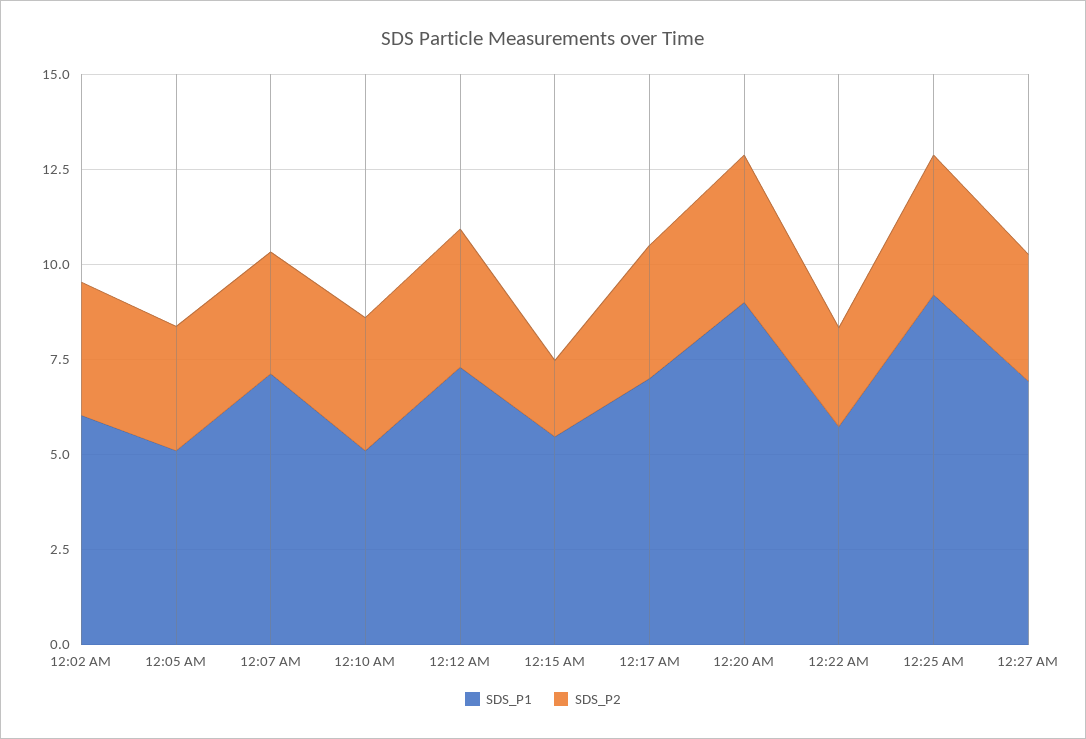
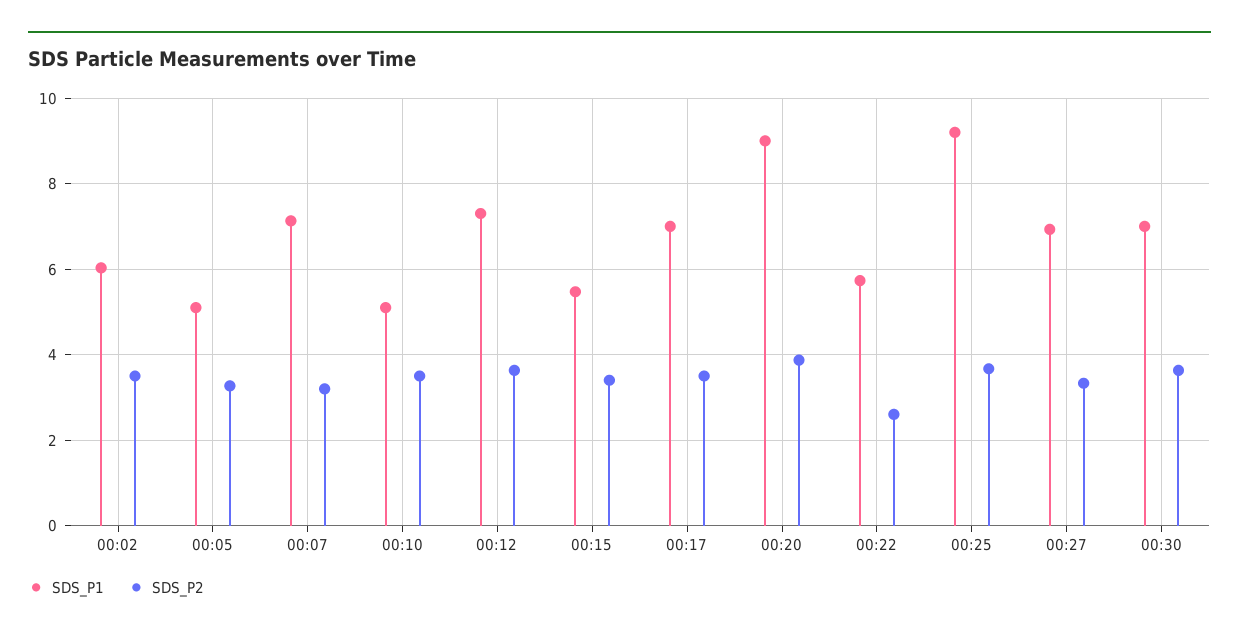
SDS_P2, 12:15 AM: 2 -> 3.4
SDS_P1, 00:30: none -> 7
SDS_P2, 00:30: none -> 3.6

